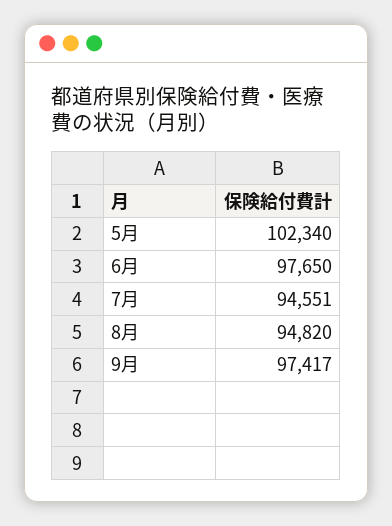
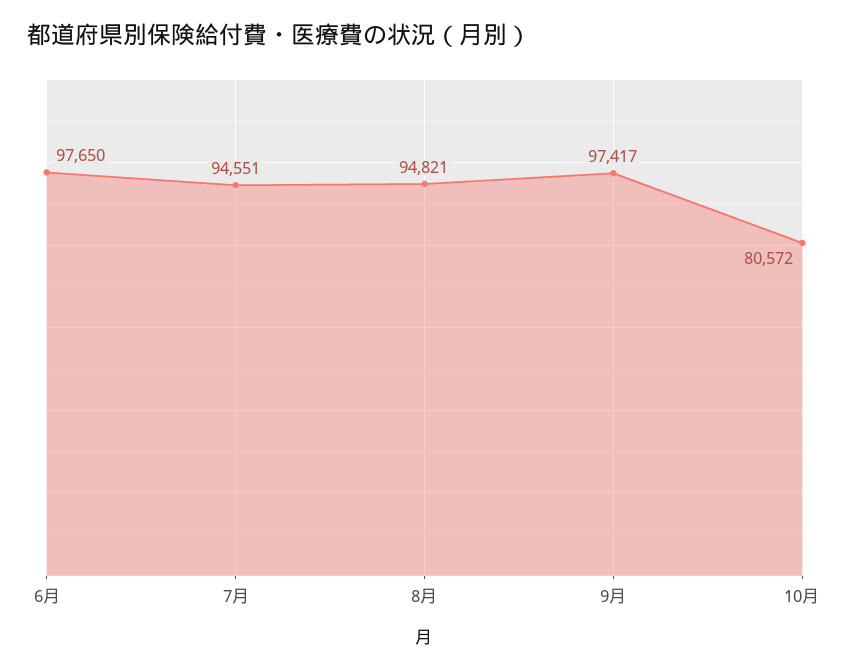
5月: 102340 -> none
8月: 94820 -> 94821
10月: none -> 80572

